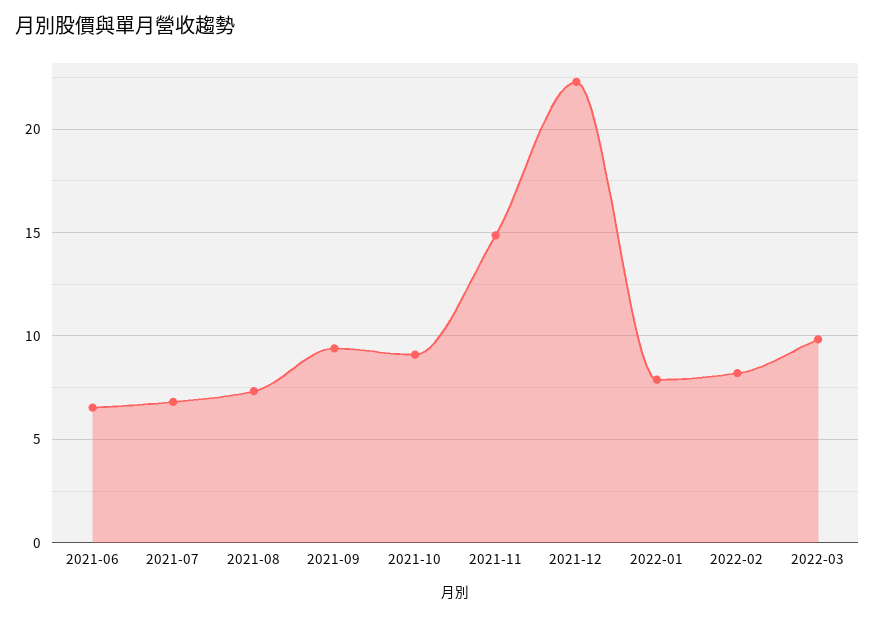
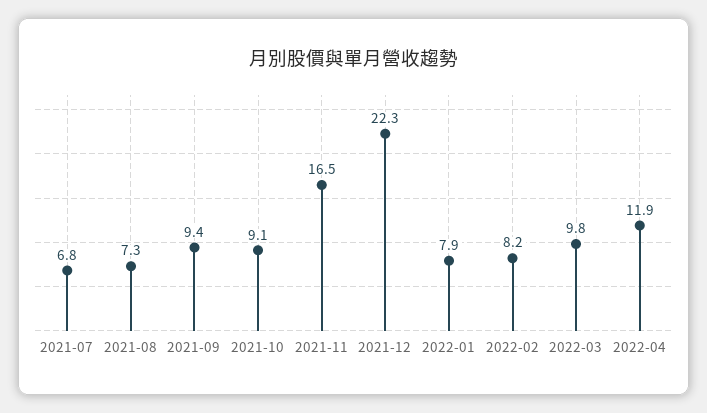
2021-06: 6.5 -> none
2021-11: 15 -> 16.5
2022-04: none -> 11.9

